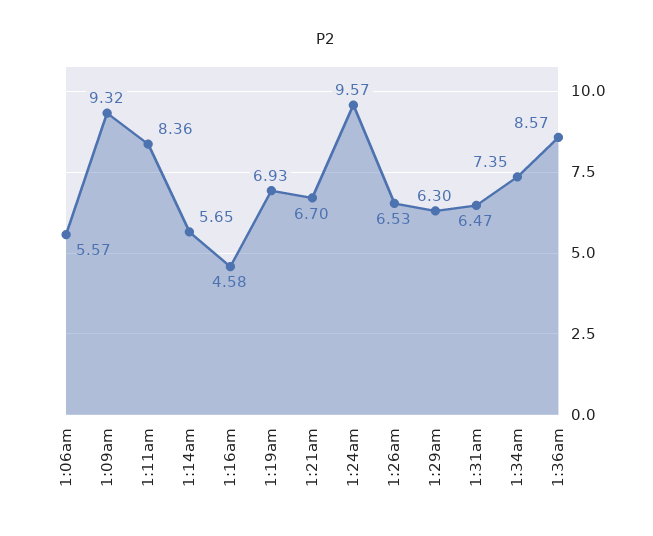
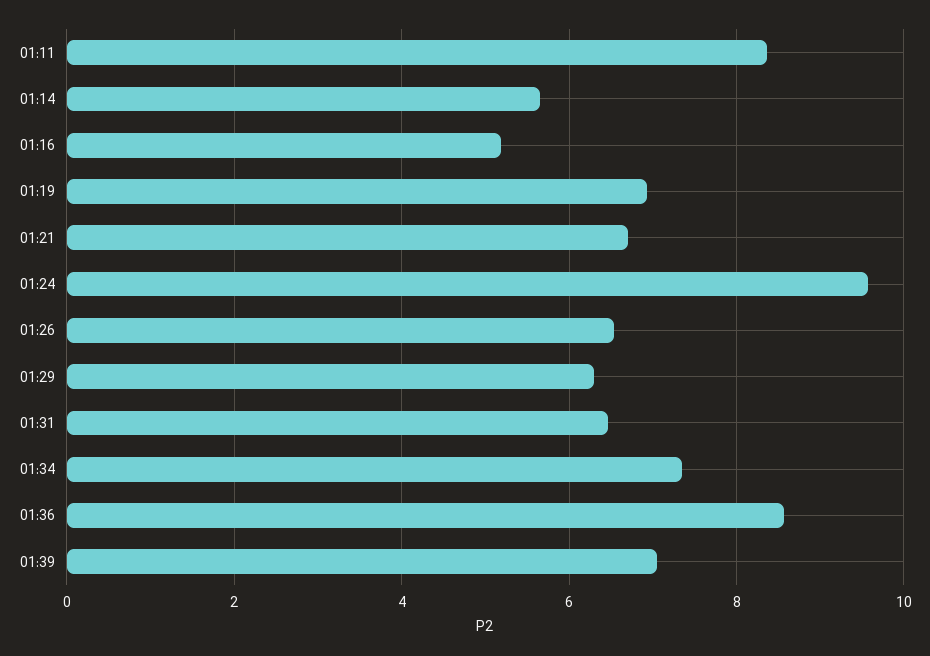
1:06am: 5.57 -> none
1:09am: 9.32 -> none
1:16am: 4.58 -> 5.2
01:39: none -> 7

